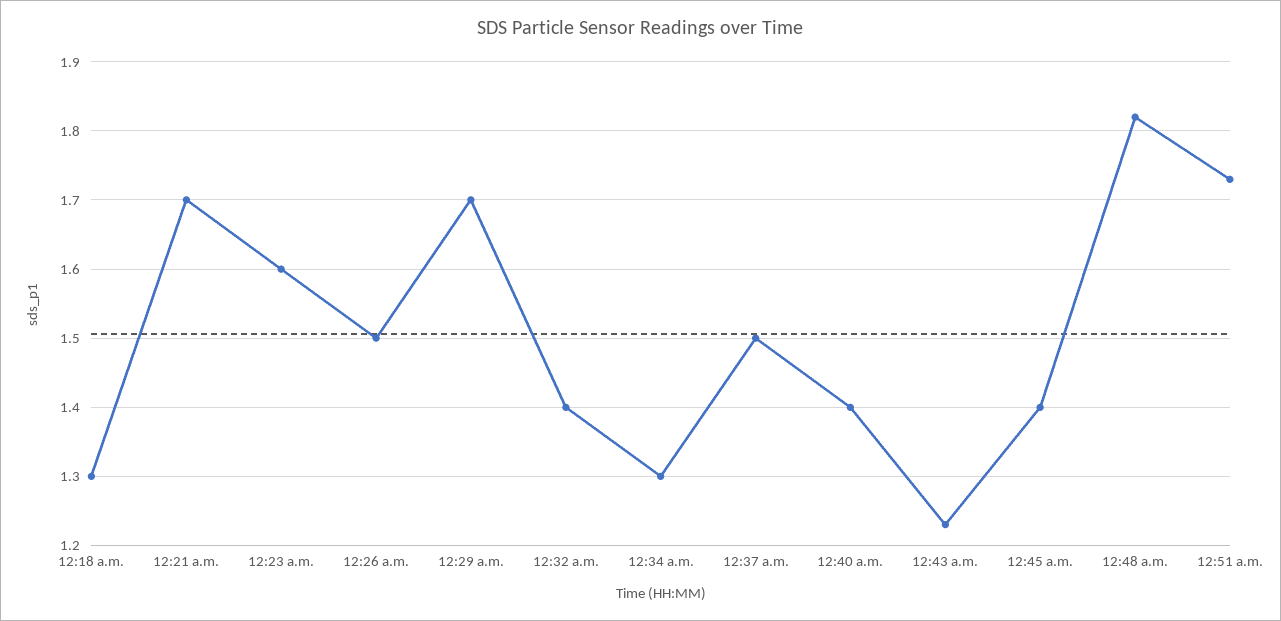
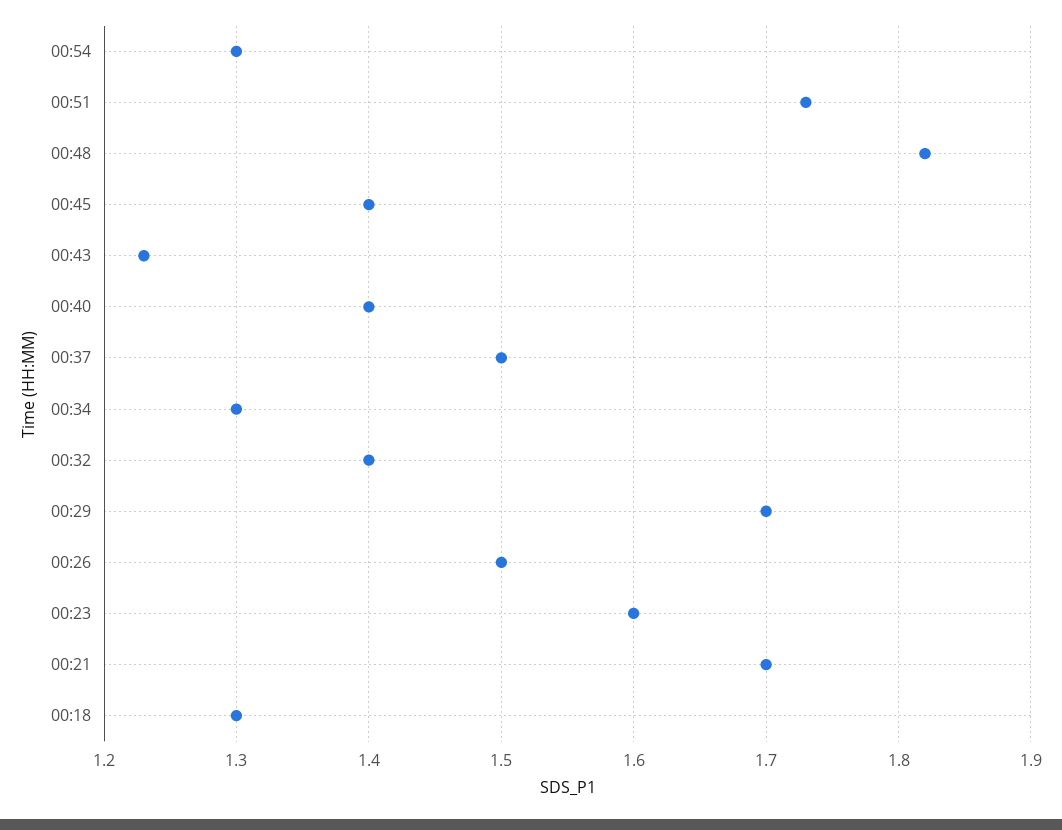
00:54: none -> 1.3

